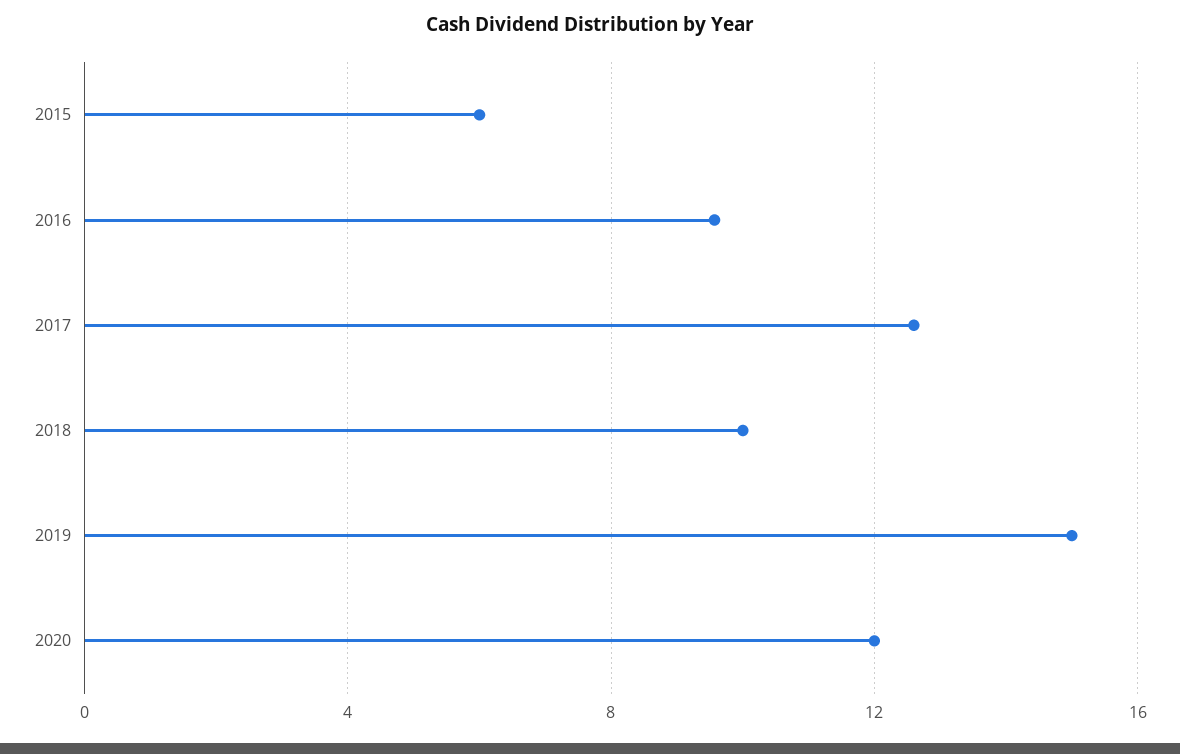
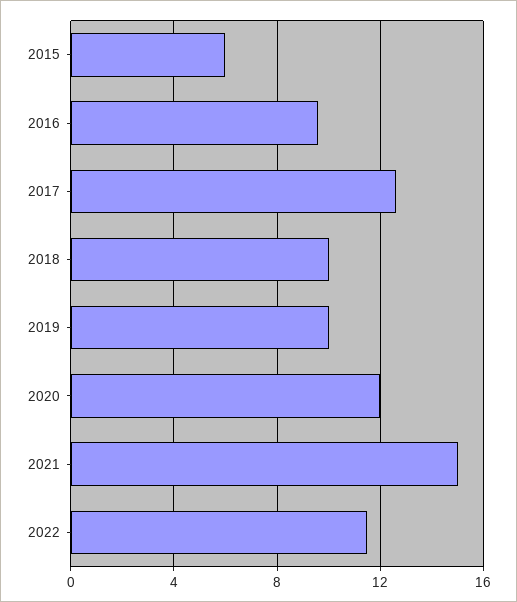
2019: 15 -> 10
2021: none -> 15
2022: none -> 11.5

